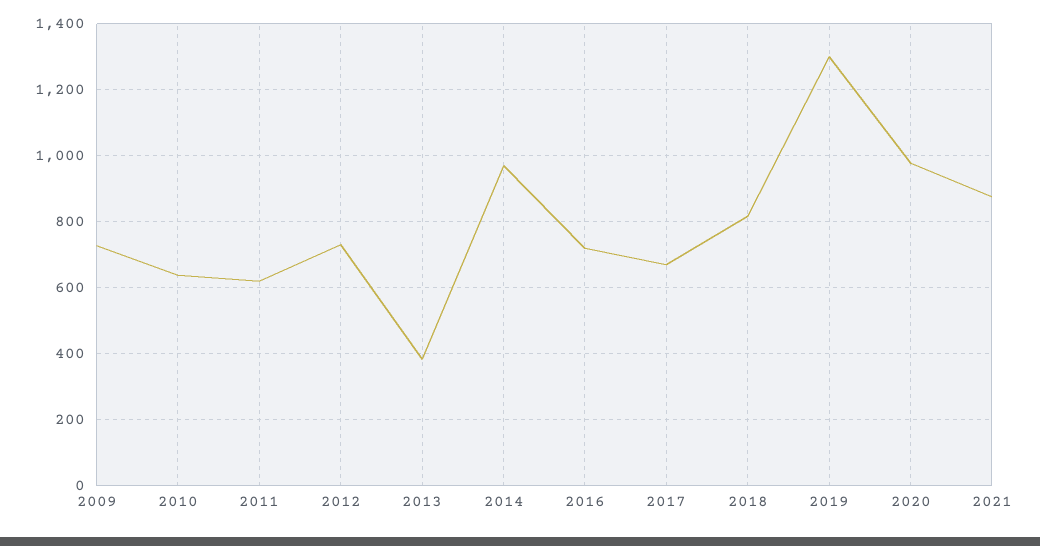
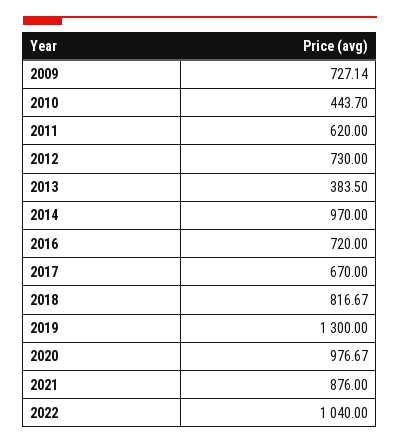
2010: 640 -> 443.7
2022: none -> 1040

